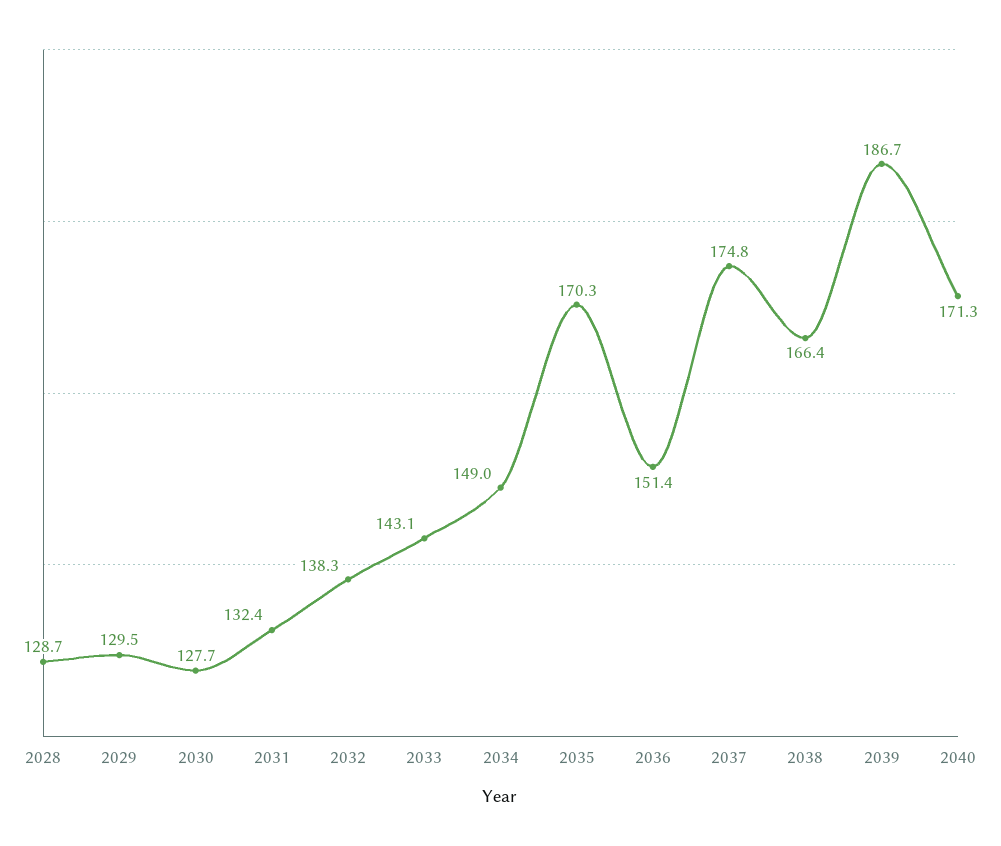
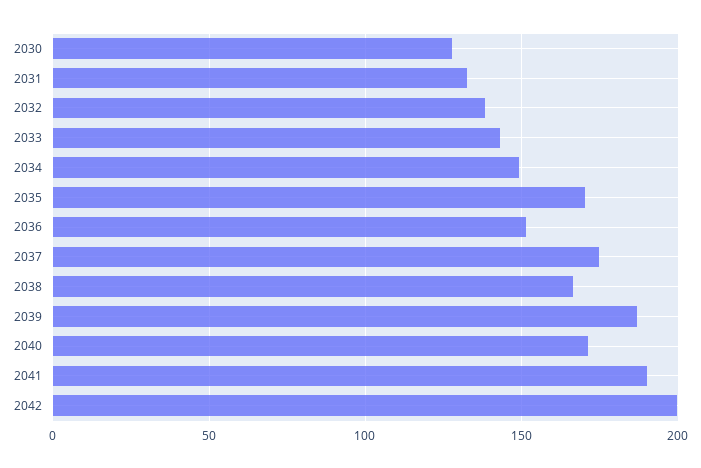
2028: 128.7 -> none
2029: 129.5 -> none
2041: none -> 190
2042: none -> 200

